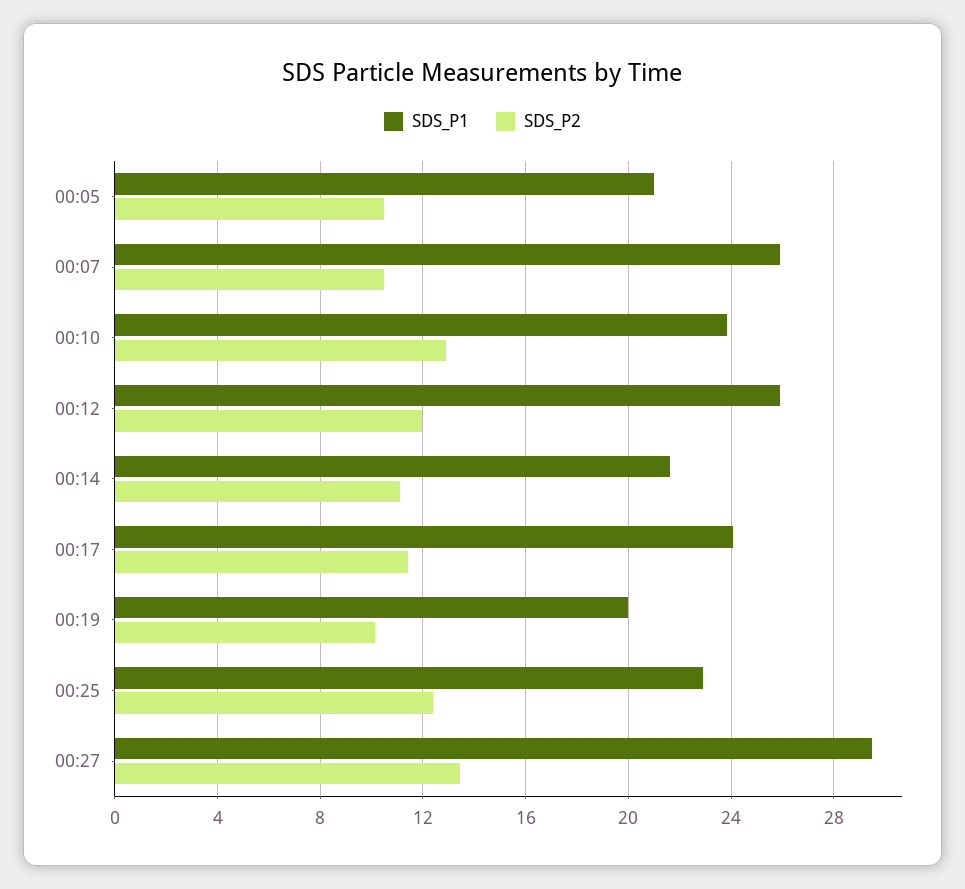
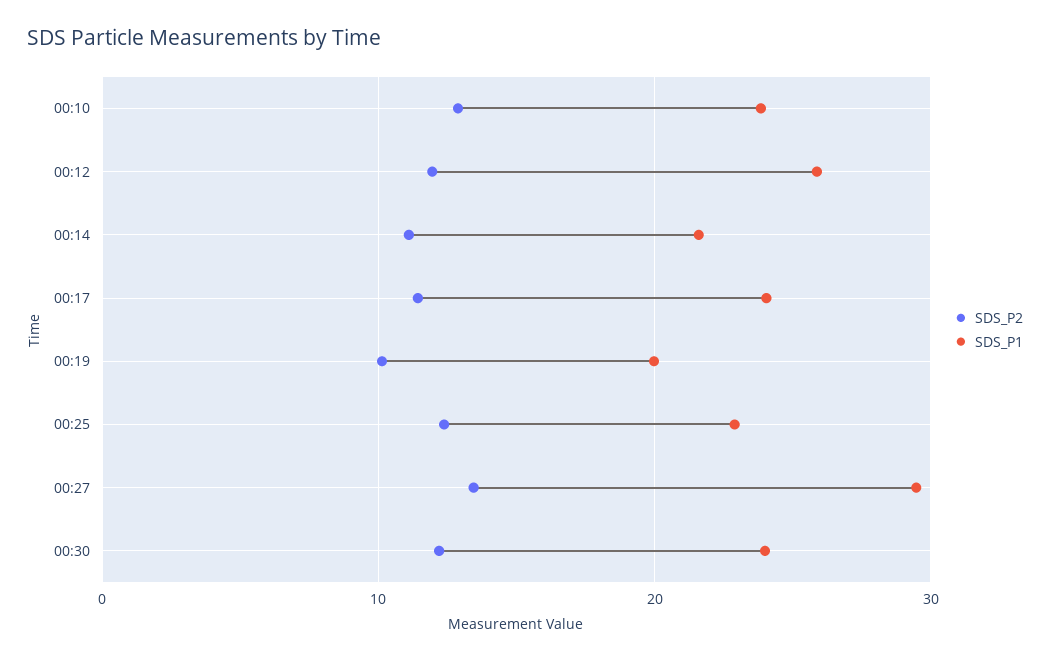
SDS_P1, 00:05: 21 -> none
SDS_P2, 00:05: 10.5 -> none
SDS_P1, 00:07: 26 -> none
SDS_P2, 00:07: 10.5 -> none
SDS_P2, 00:30: none -> 12
SDS_P1, 00:30: none -> 24

